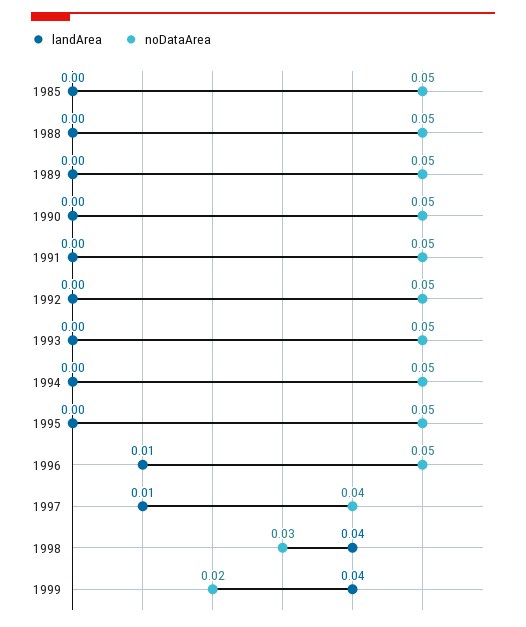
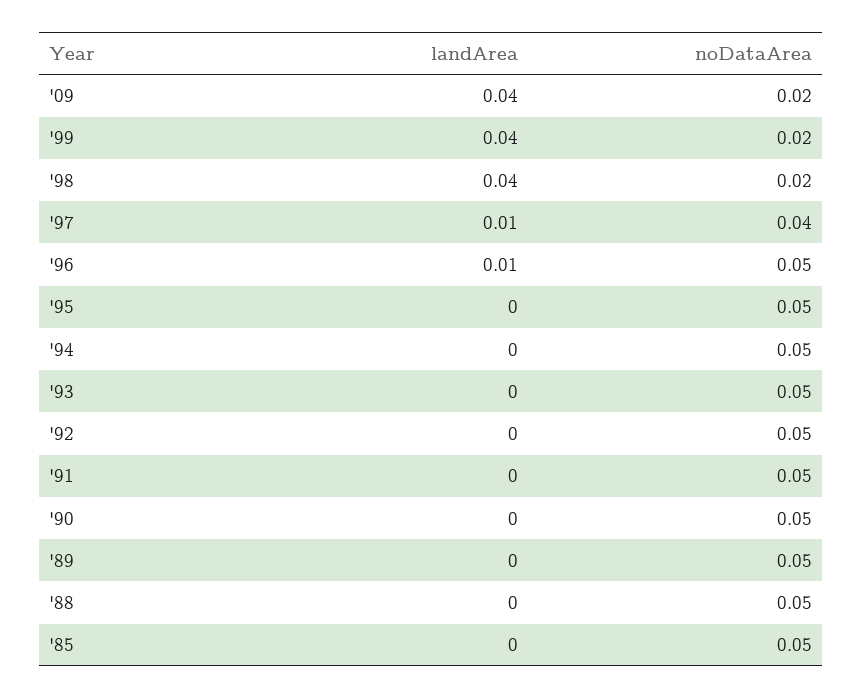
noDataArea, 1998: 0.03 -> 0.02
landArea, '09: none -> 0.04
noDataArea, '09: none -> 0.02

